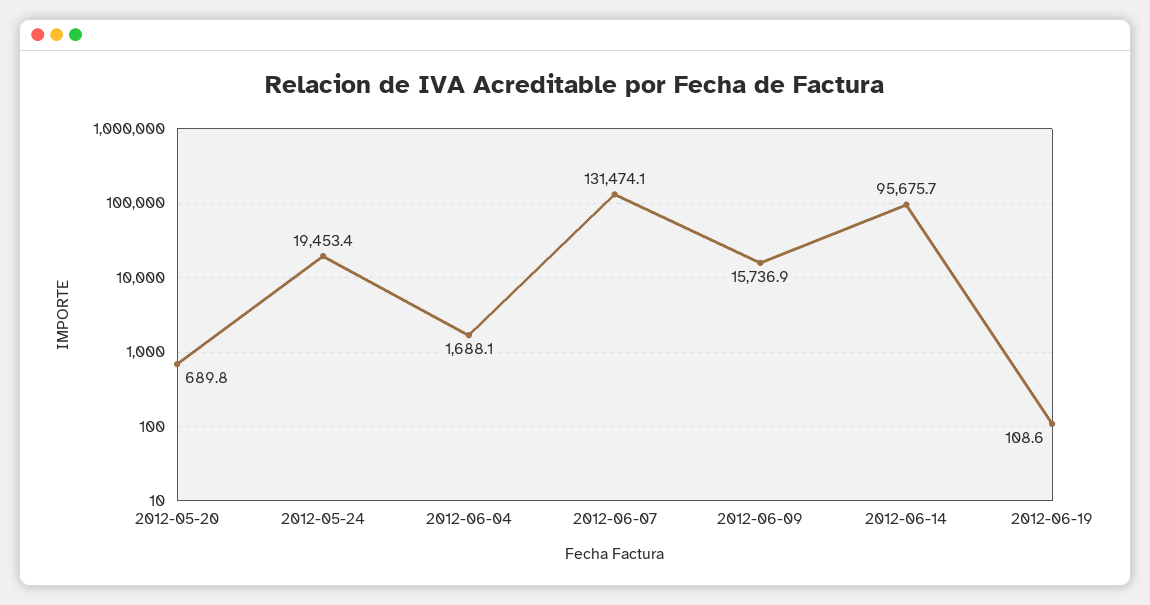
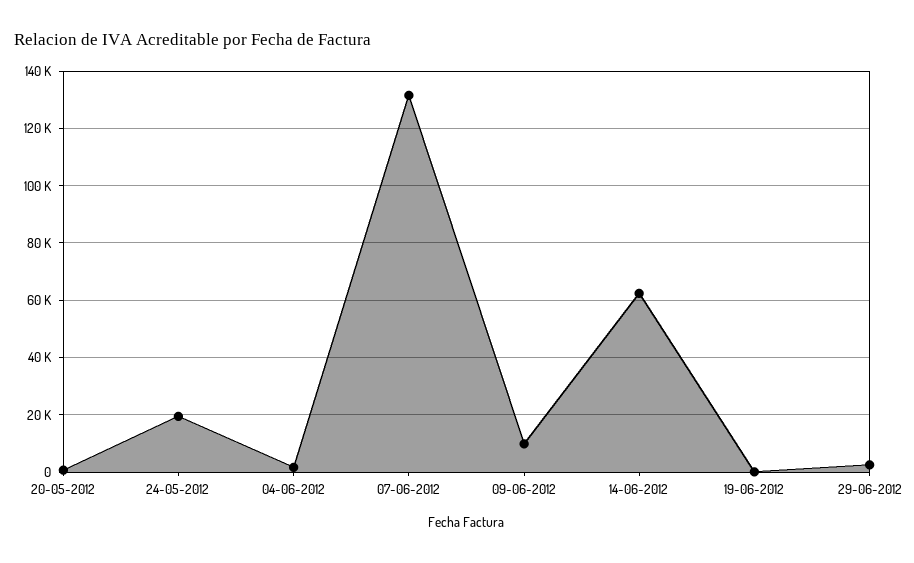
2012-06-09: 15736.9 -> 10000
2012-06-14: 95675.7 -> 62500
29-06-2012: none -> 2500

